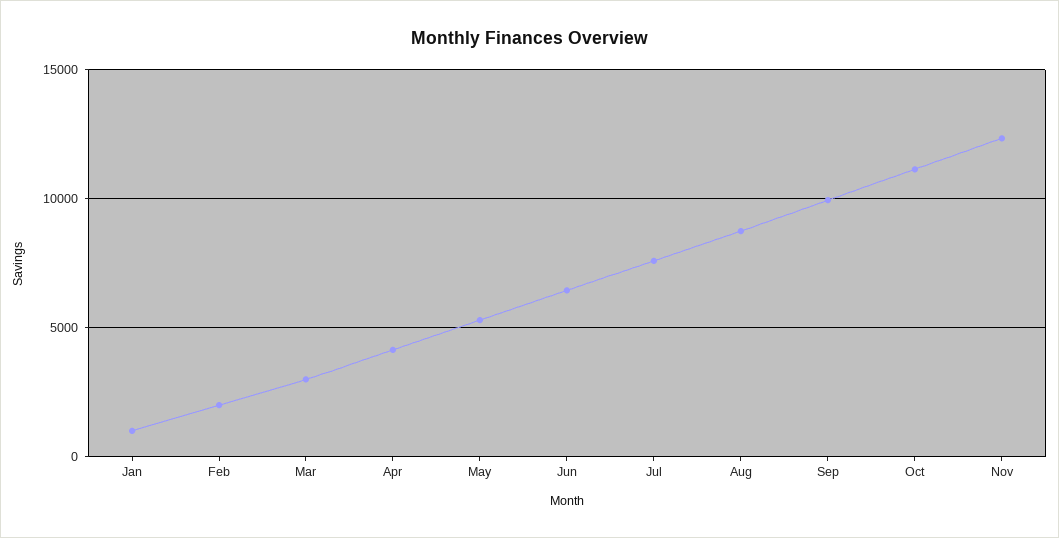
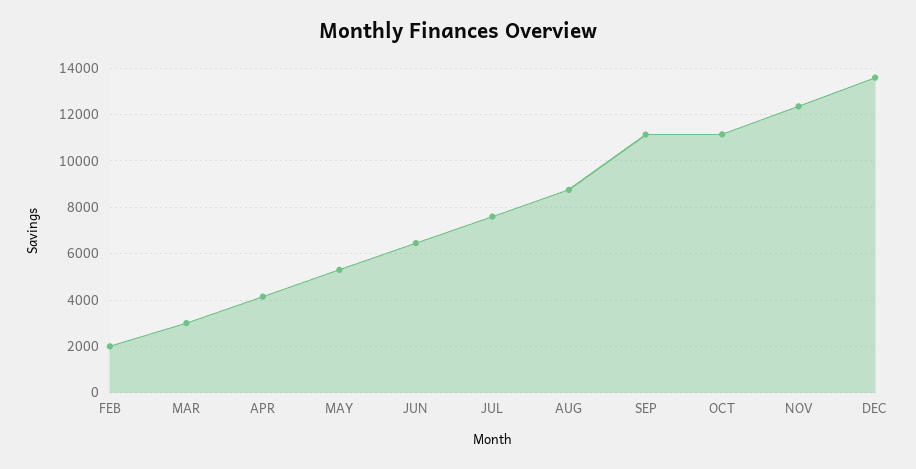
Jan: 1000 -> none
Sep: 10000 -> 11000
DEC: none -> 13500

